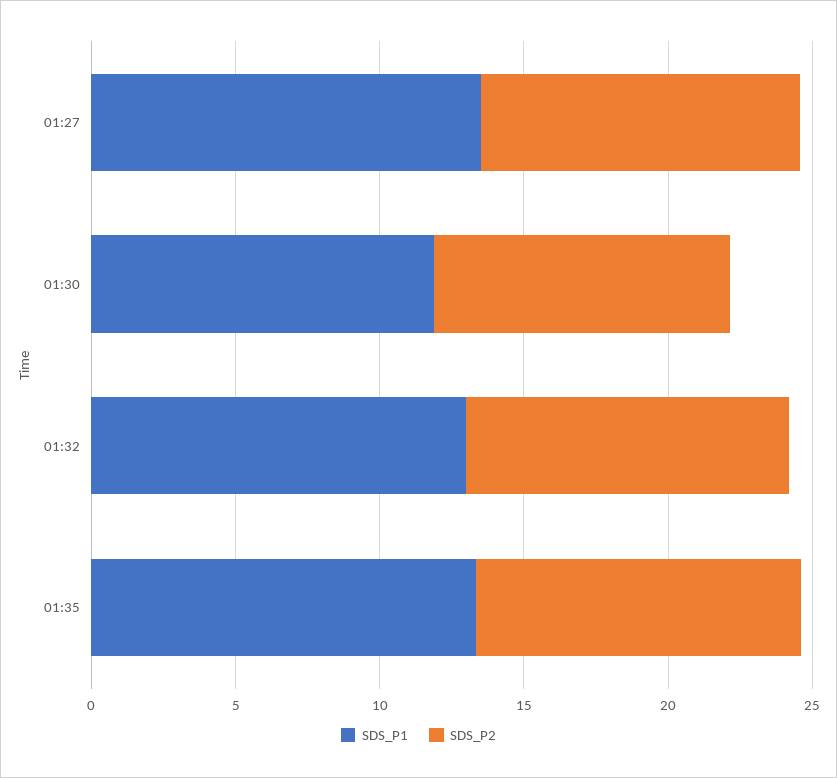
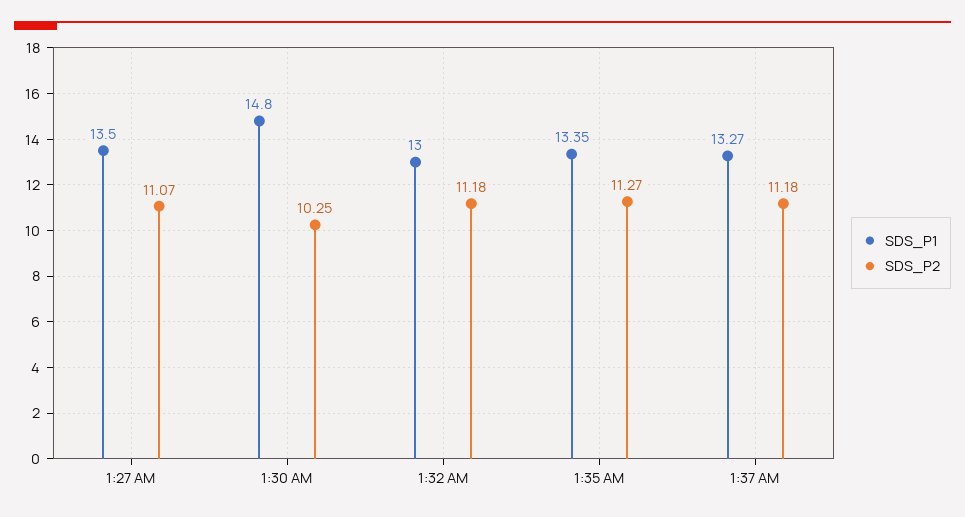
SDS_P1, 01:30: 12 -> 14.8
SDS_P1, 1:37 AM: none -> 13.27
SDS_P2, 1:37 AM: none -> 11.18

